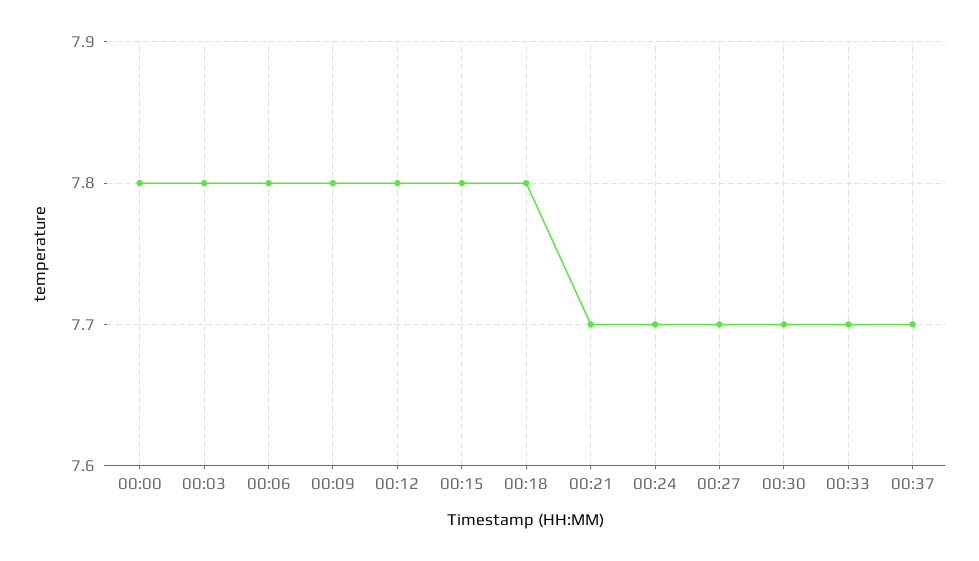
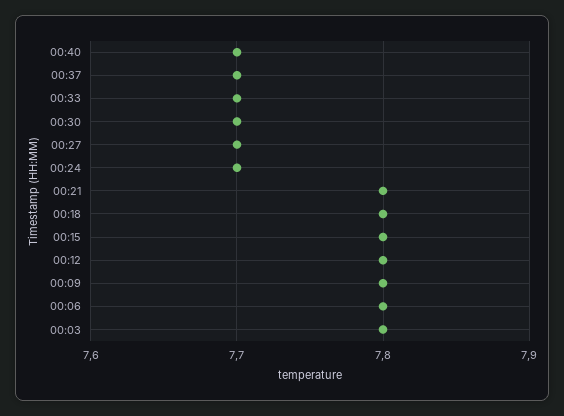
00:00: 7.8 -> none
00:21: 7.7 -> 7.8
00:40: none -> 7.7

